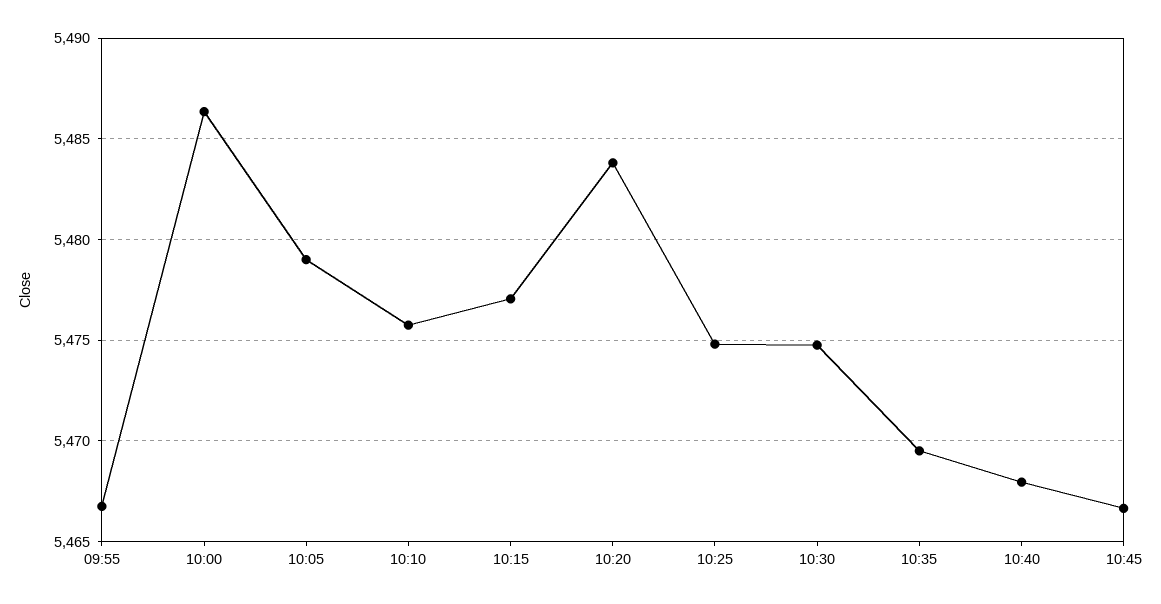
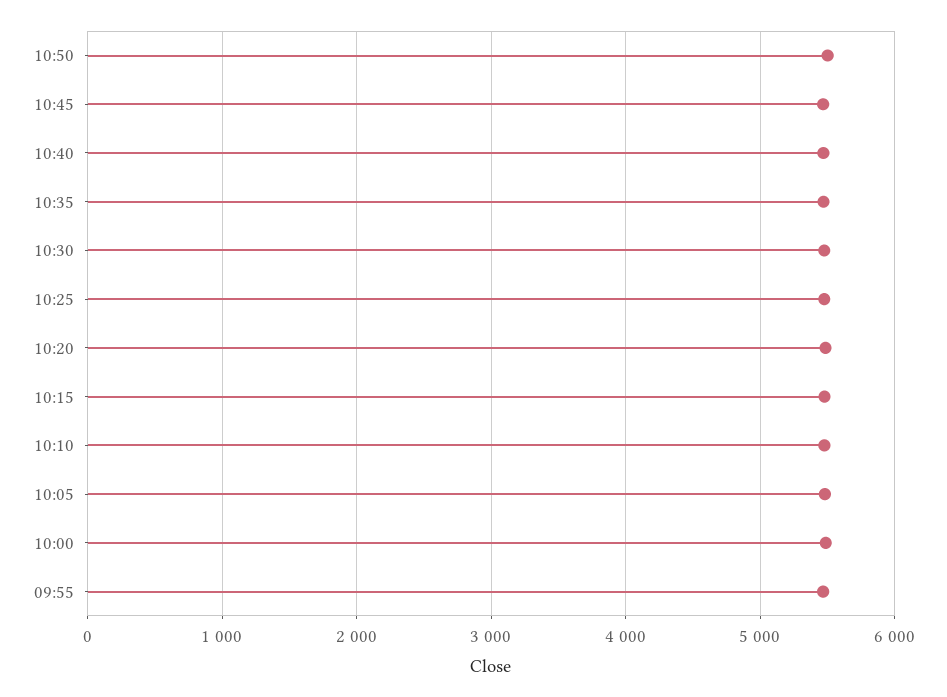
10:50: none -> 5500

